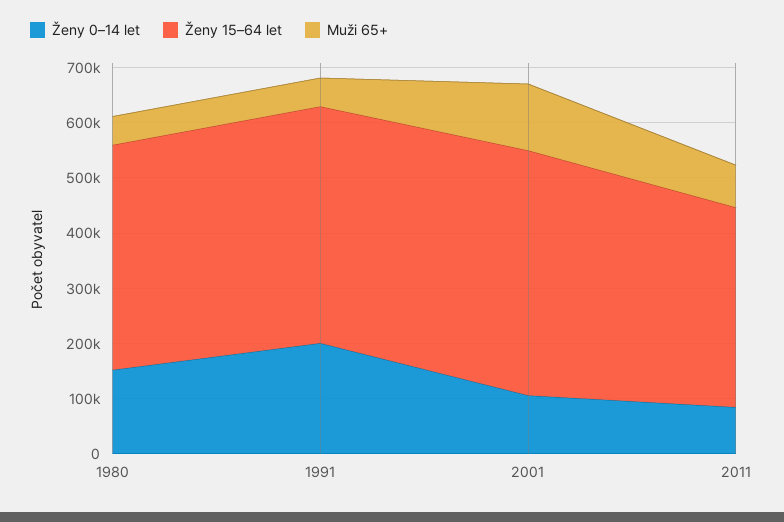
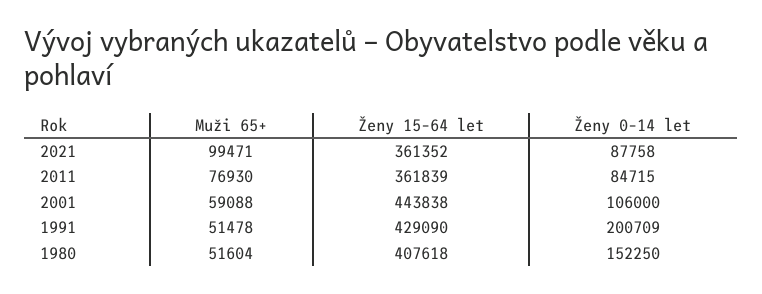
Muži 65+, 2001: 120000 -> 59088
Muži 65+, 2021: none -> 99471
Ženy 15–64 let, 2021: none -> 361352
Ženy 0–14 let, 2021: none -> 87758

